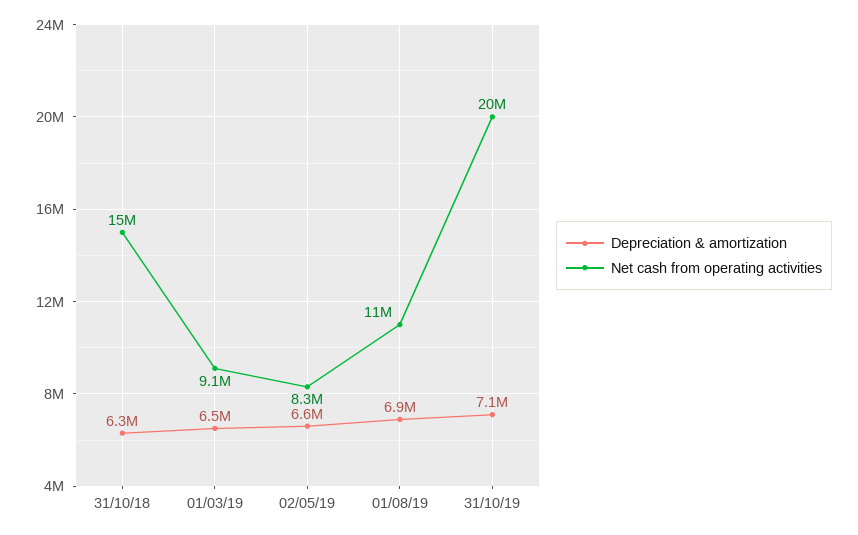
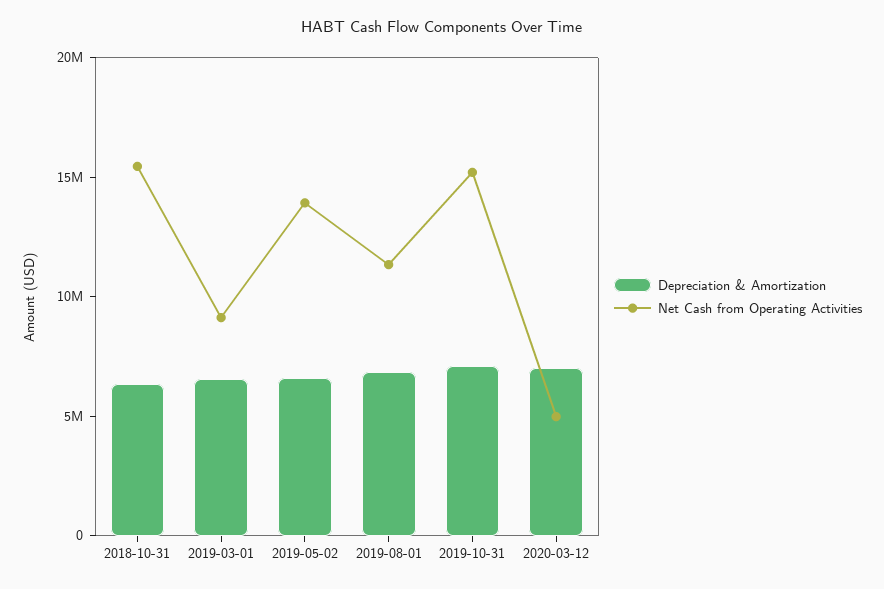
Net cash from operating activities, 02/05/19: 8300000 -> 14000000
Net cash from operating activities, 31/10/19: 20000000 -> 15000000
Depreciation & amortization, 2020-03-12: none -> 7000000
Net cash from operating activities, 2020-03-12: none -> 5000000

